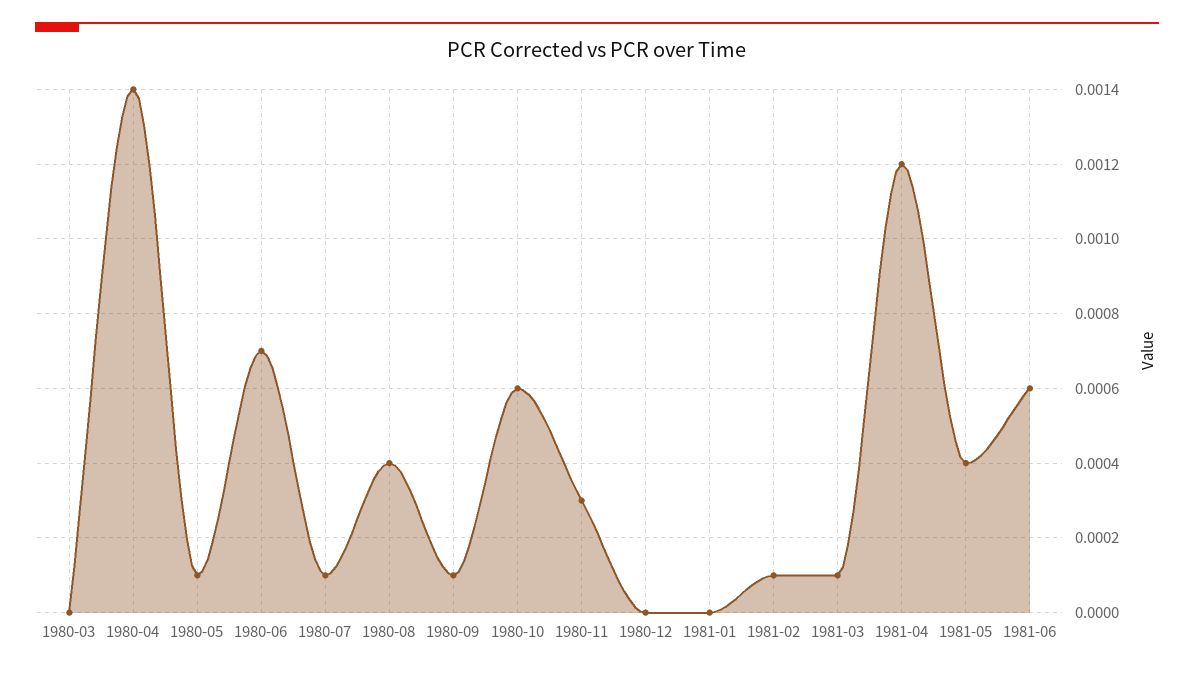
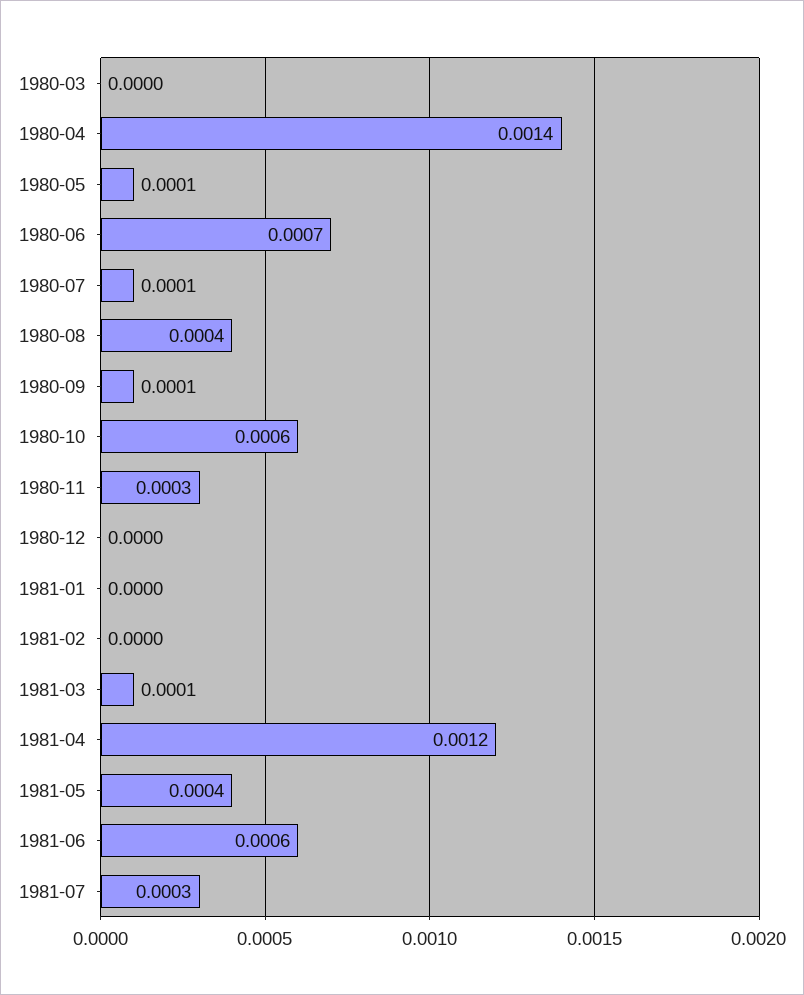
1981-02: 0.0001 -> 0
1981-07: none -> 0.0003

